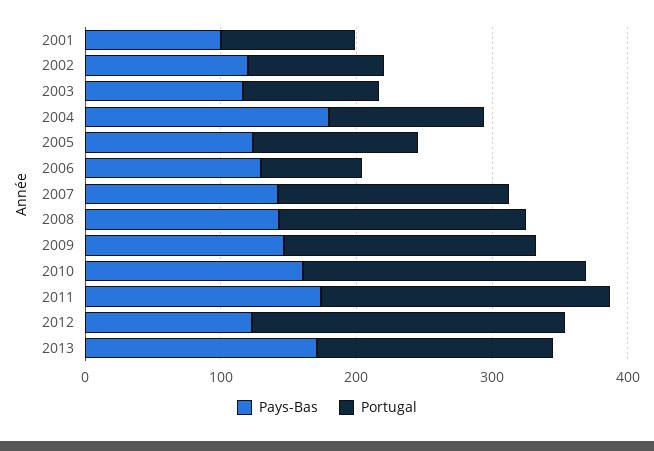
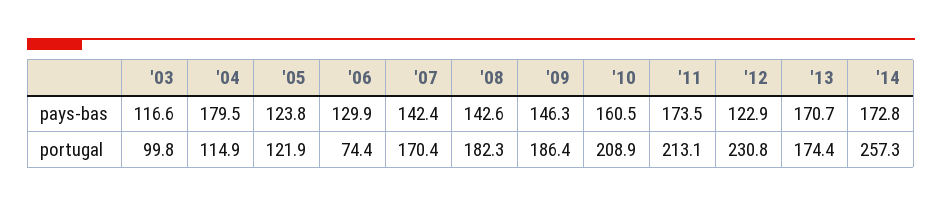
Pays-Bas, 2001: 100 -> none
Portugal, 2001: 100 -> none
Pays-Bas, 2002: 120 -> none
Portugal, 2002: 100 -> none
Pays-Bas, '14: none -> 172.8
Portugal, '14: none -> 257.3

